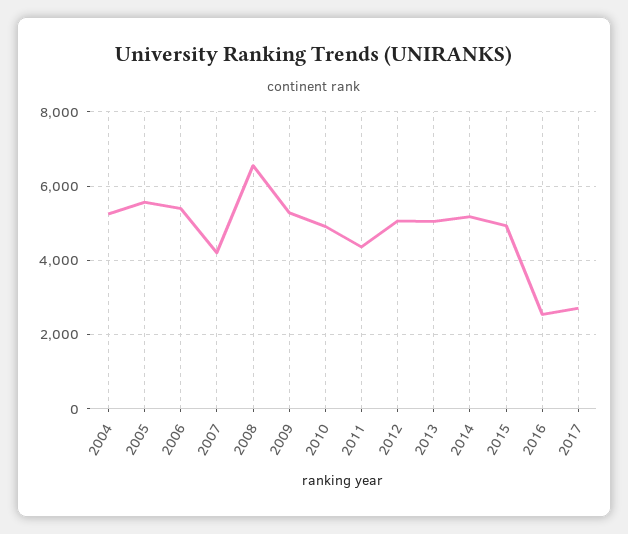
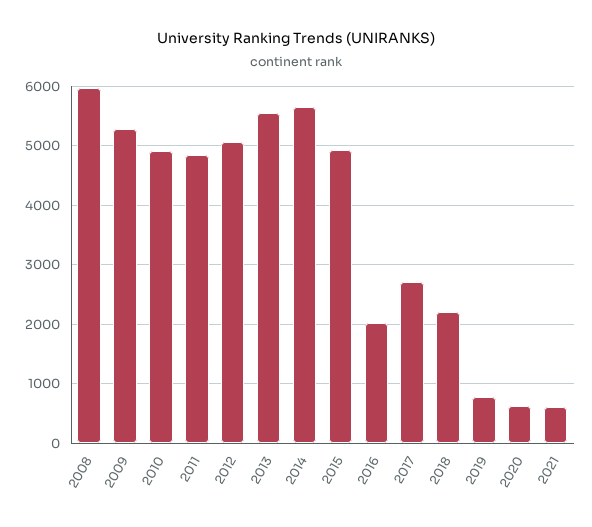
2004: 5200 -> none
2005: 5600 -> none
2006: 5400 -> none
2007: 4200 -> none
2008: 6600 -> 6000
2011: 4400 -> 4800
2013: 5000 -> 5600
2014: 5200 -> 5600
2016: 2600 -> 2000
2018: none -> 2200
2019: none -> 800
2020: none -> 600
2021: none -> 600

